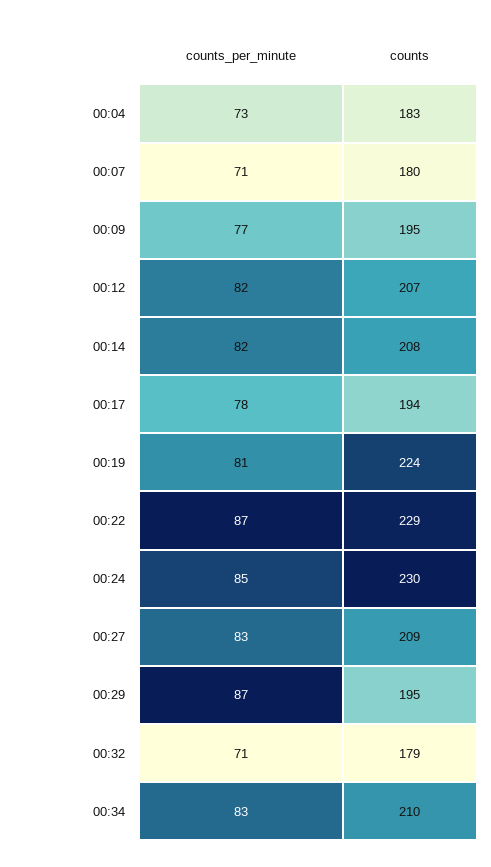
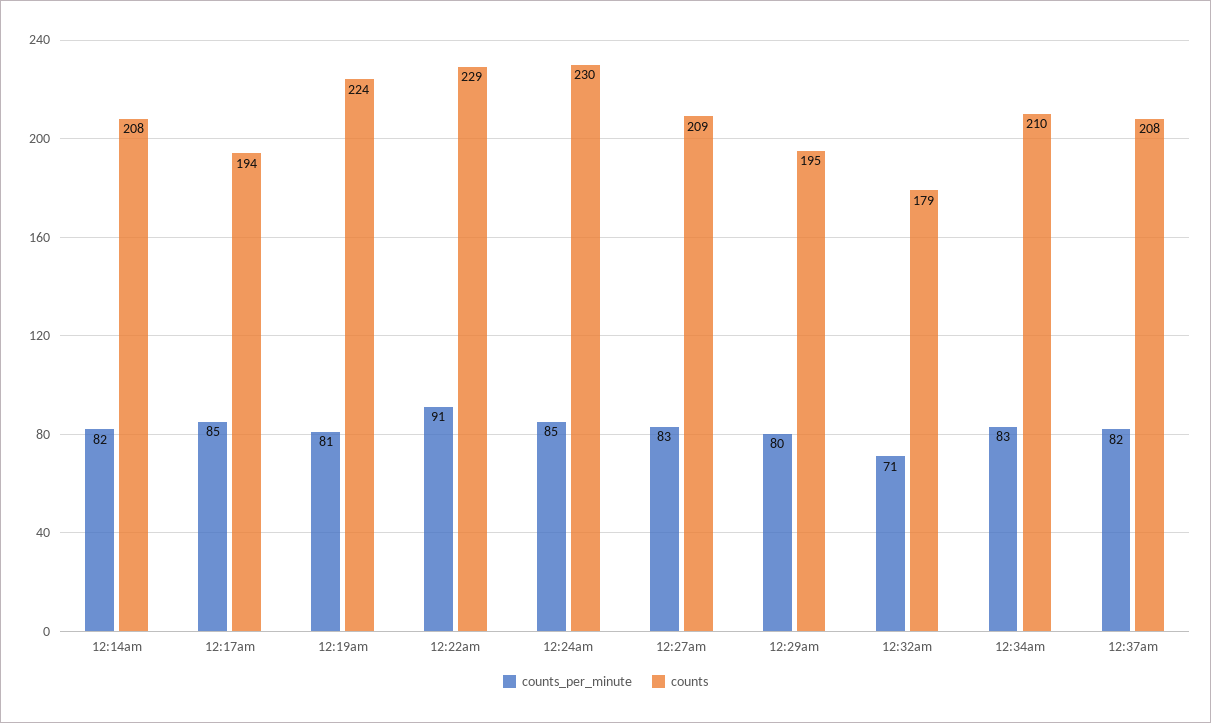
counts_per_minute, 00:04: 73 -> none
counts, 00:04: 183 -> none
counts_per_minute, 00:07: 71 -> none
counts, 00:07: 180 -> none
counts_per_minute, 00:09: 77 -> none
counts, 00:09: 195 -> none
counts_per_minute, 00:12: 82 -> none
counts, 00:12: 207 -> none
counts_per_minute, 00:17: 78 -> 85
counts_per_minute, 00:22: 87 -> 91
counts_per_minute, 00:29: 87 -> 80
counts_per_minute, 12:37am: none -> 82
counts, 12:37am: none -> 208

